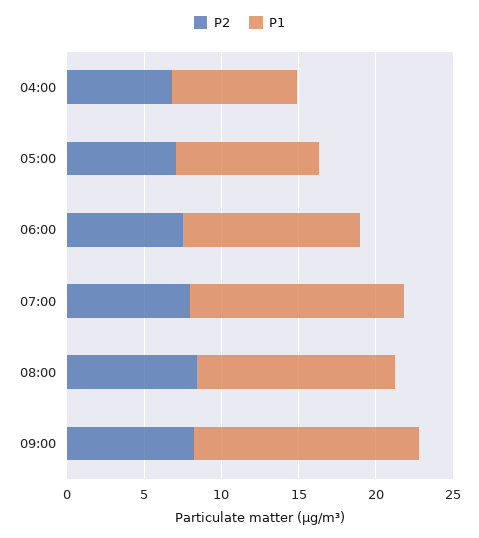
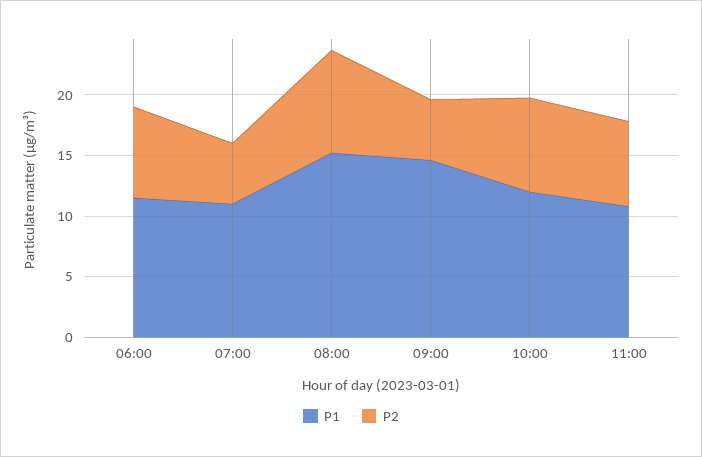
P2, 04:00: 7 -> none
P1, 04:00: 8 -> none
P2, 05:00: 7 -> none
P1, 05:00: 9 -> none
P2, 07:00: 8 -> 5
P1, 07:00: 14 -> 11
P1, 08:00: 13 -> 15
P2, 09:00: 8 -> 5
P1, 10:00: none -> 12
P2, 10:00: none -> 8
P1, 11:00: none -> 11
P2, 11:00: none -> 7

